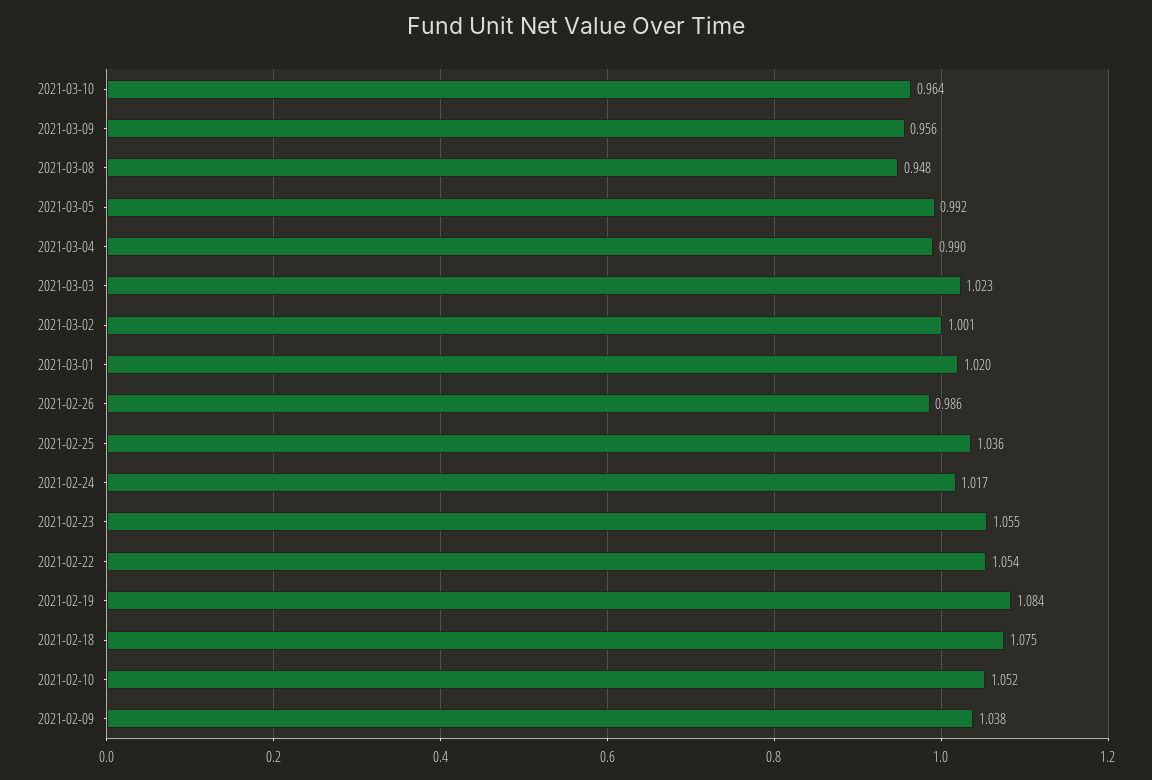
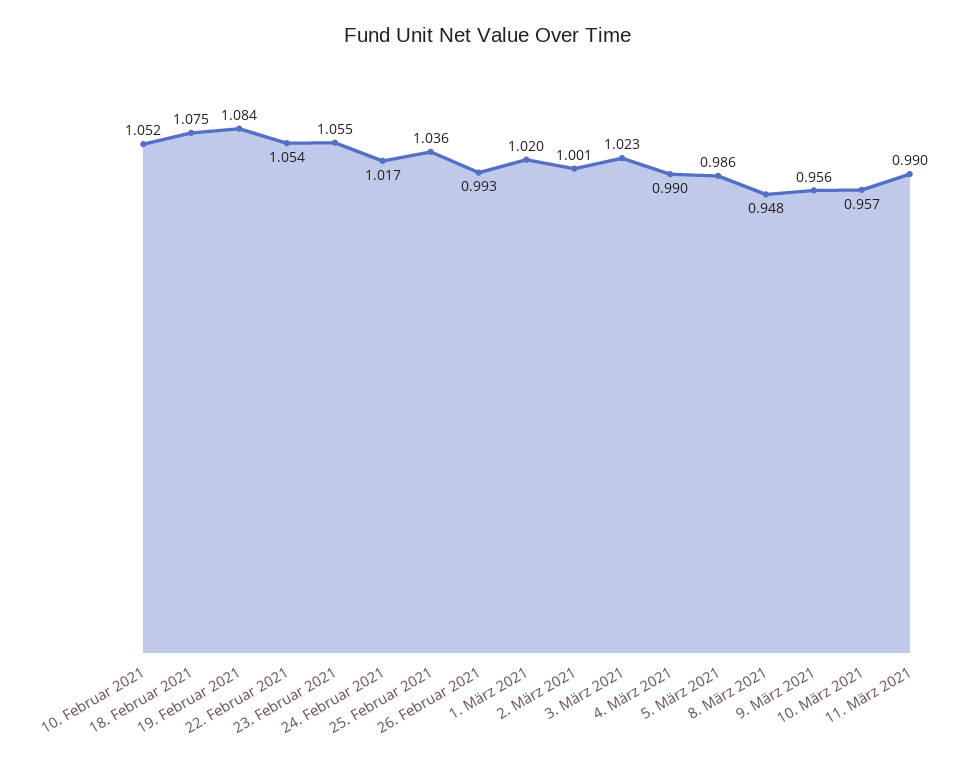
2021-03-10: 0.964 -> 0.957
2021-03-05: 0.992 -> 0.986
2021-02-26: 0.986 -> 0.993
2021-02-09: 1.038 -> none
11. März 2021: none -> 0.99

